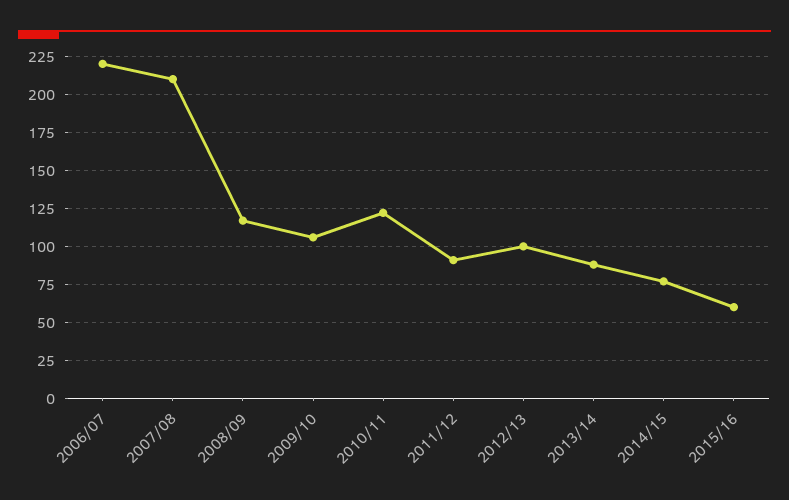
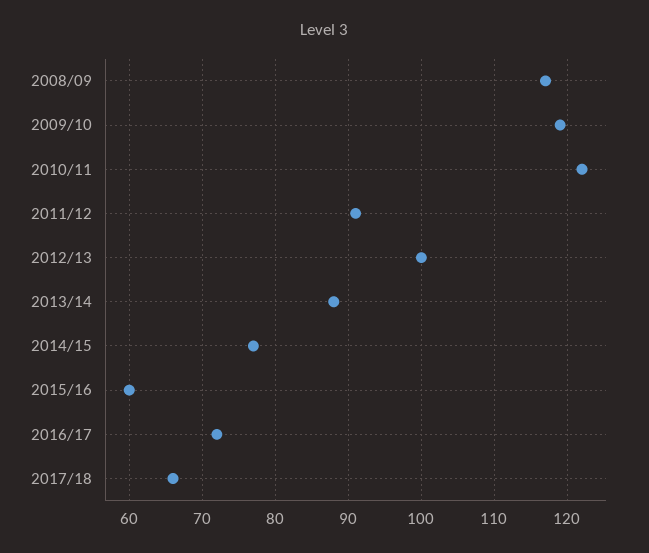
2006/07: 220 -> none
2007/08: 210 -> none
2009/10: 105 -> 119
2016/17: none -> 72
2017/18: none -> 66

